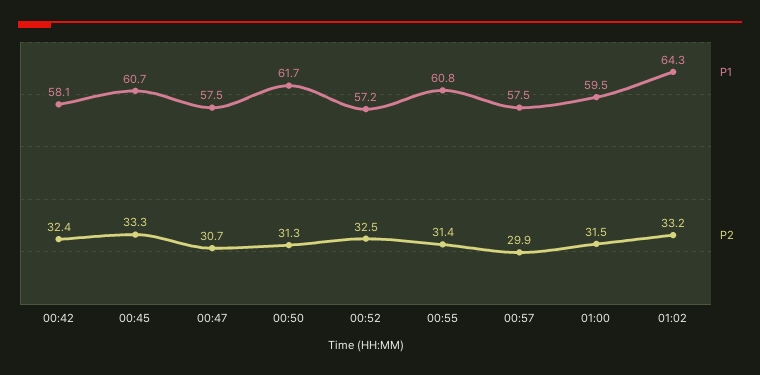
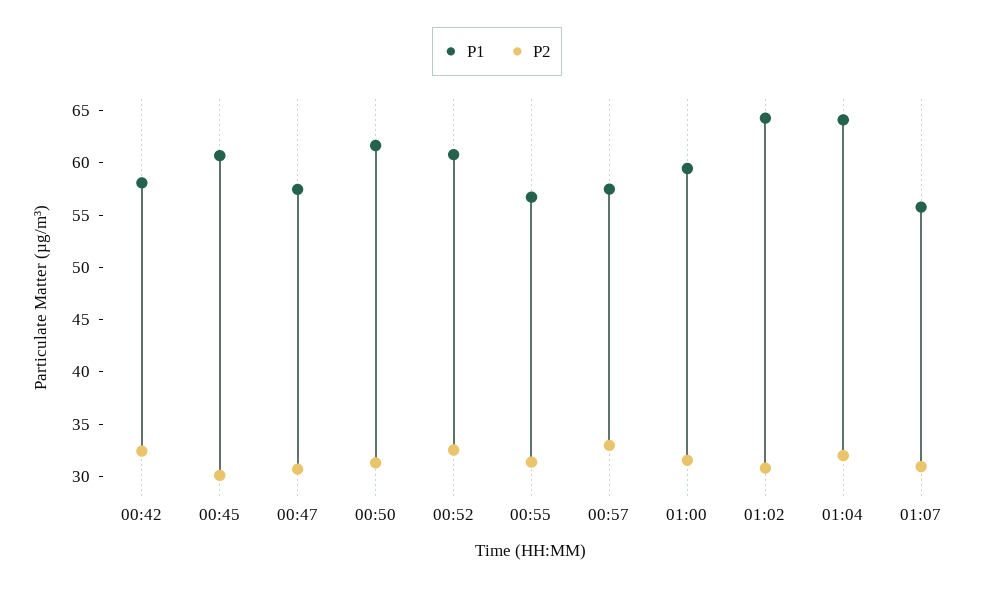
P2, 00:45: 33.3 -> 30
P1, 00:52: 57.2 -> 61
P1, 00:55: 60.8 -> 57
P2, 00:57: 29.9 -> 33
P2, 01:02: 33.2 -> 31
P1, 01:04: none -> 64
P2, 01:04: none -> 32
P1, 01:07: none -> 56
P2, 01:07: none -> 31

